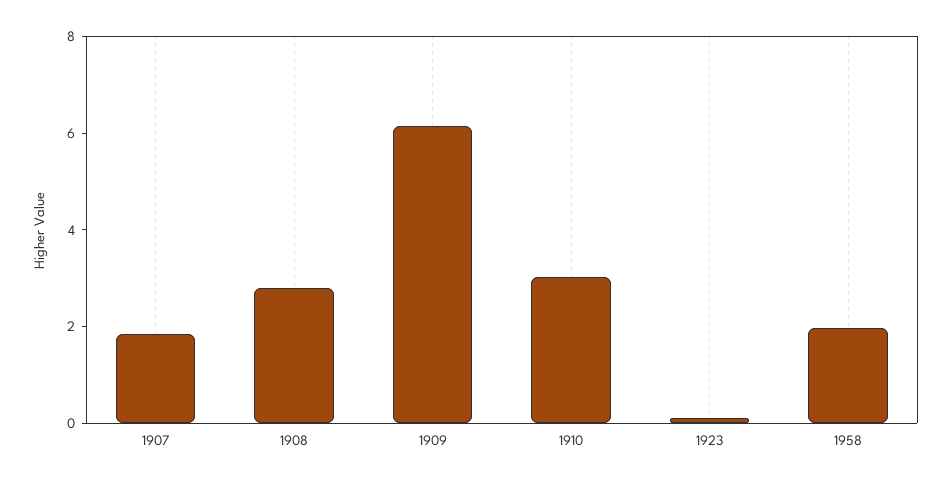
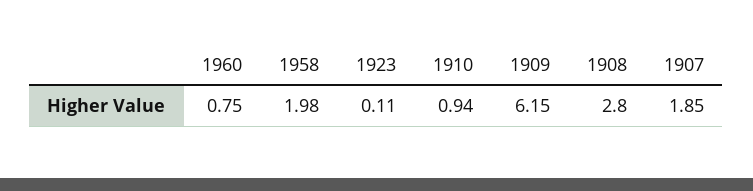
1910: 3 -> 0.94
1960: none -> 0.75

